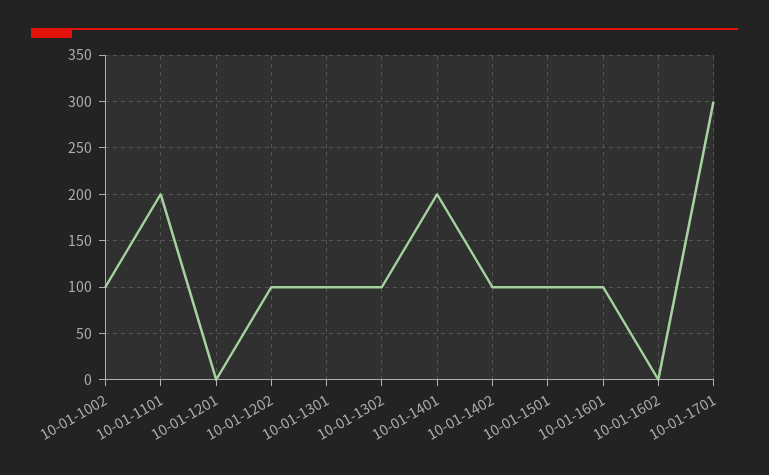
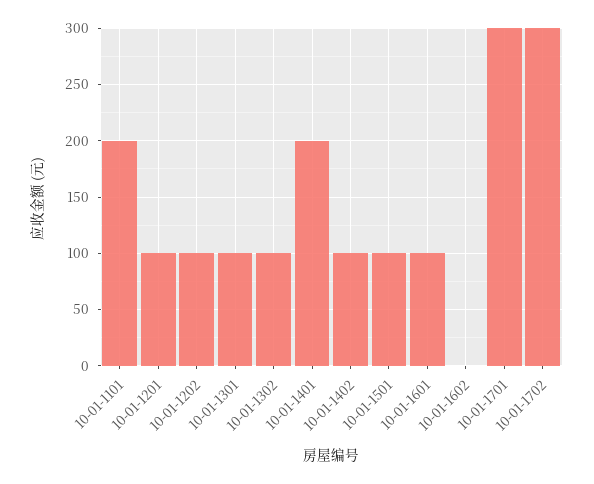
10-01-1002: 100 -> none
10-01-1201: 0 -> 100
10-01-1702: none -> 300

